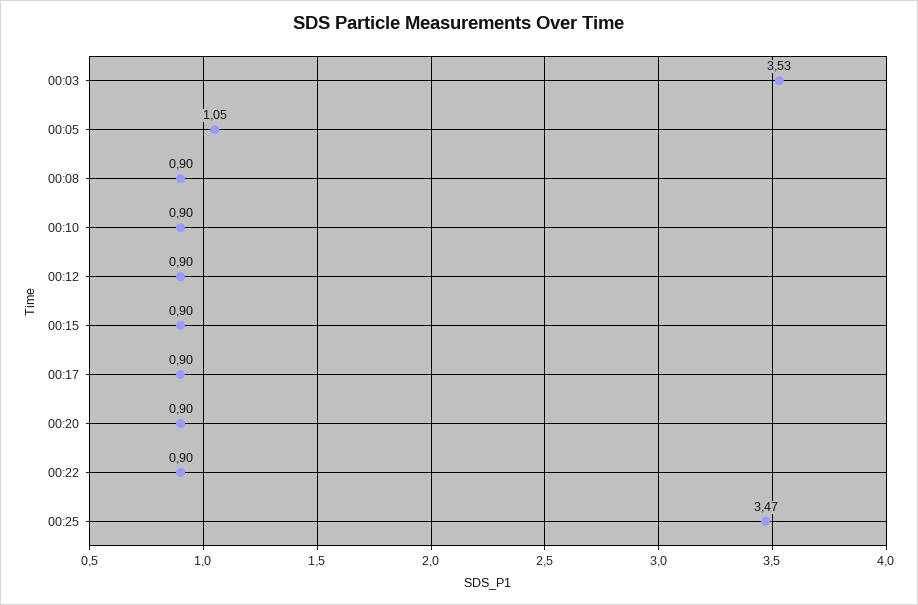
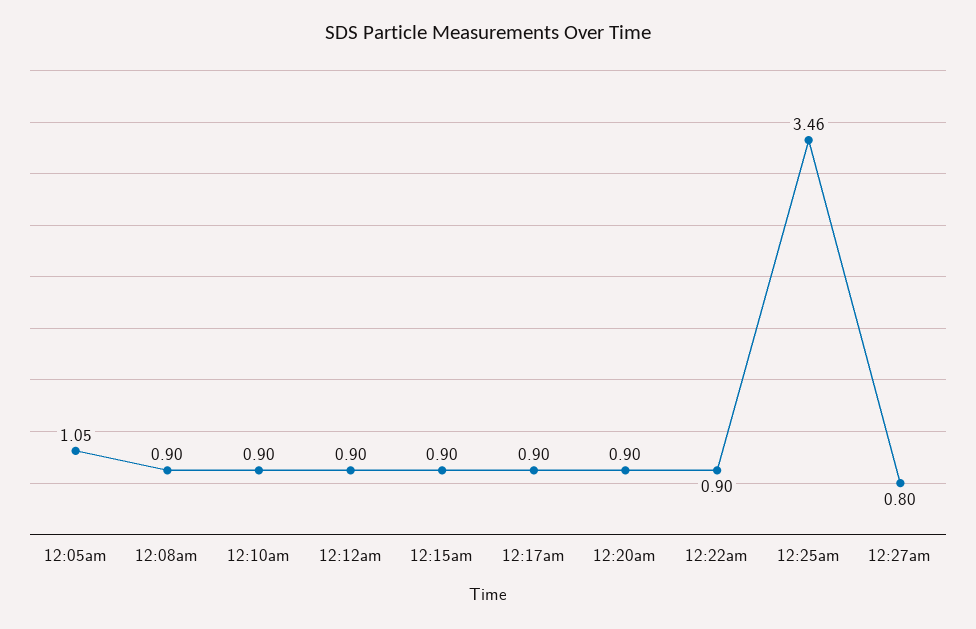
00:03: 3.53 -> none
00:25: 3.47 -> 3.46
12:27am: none -> 0.8

